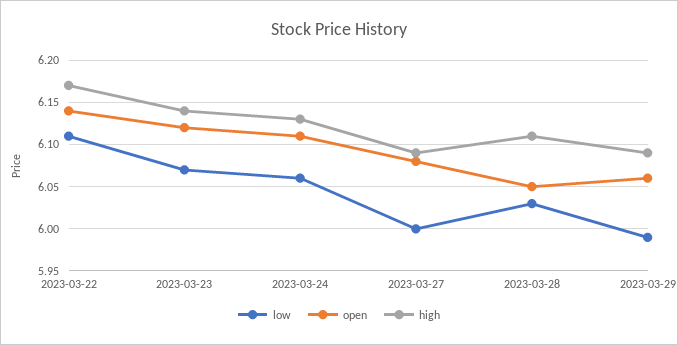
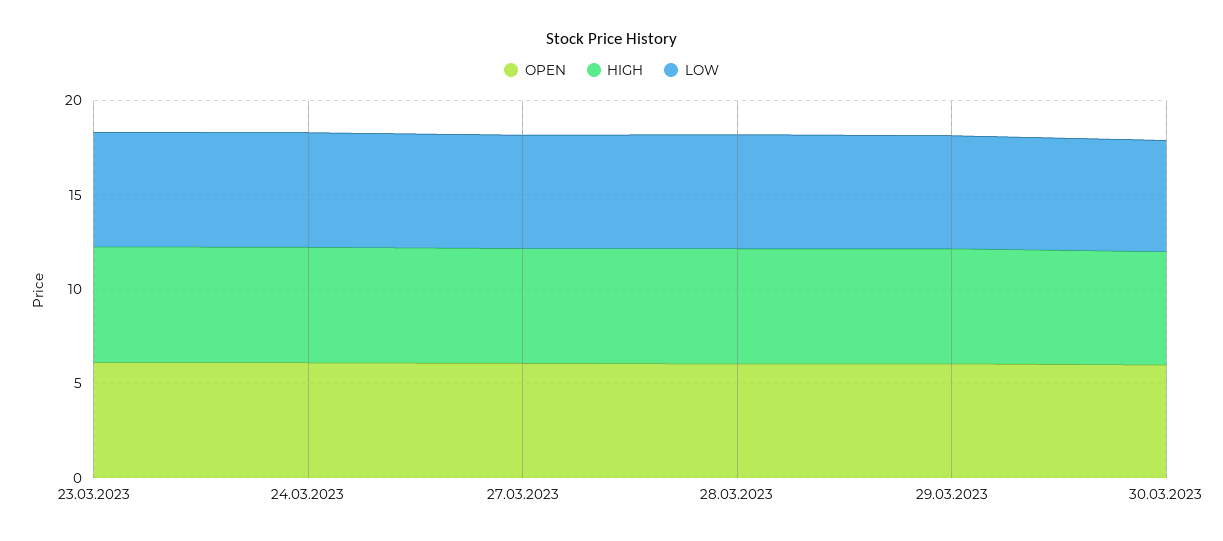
low, 2023-03-22: 6.11 -> none
open, 2023-03-22: 6.14 -> none
high, 2023-03-22: 6.17 -> none
open, 30.03.2023: none -> 6
high, 30.03.2023: none -> 6
low, 30.03.2023: none -> 6

